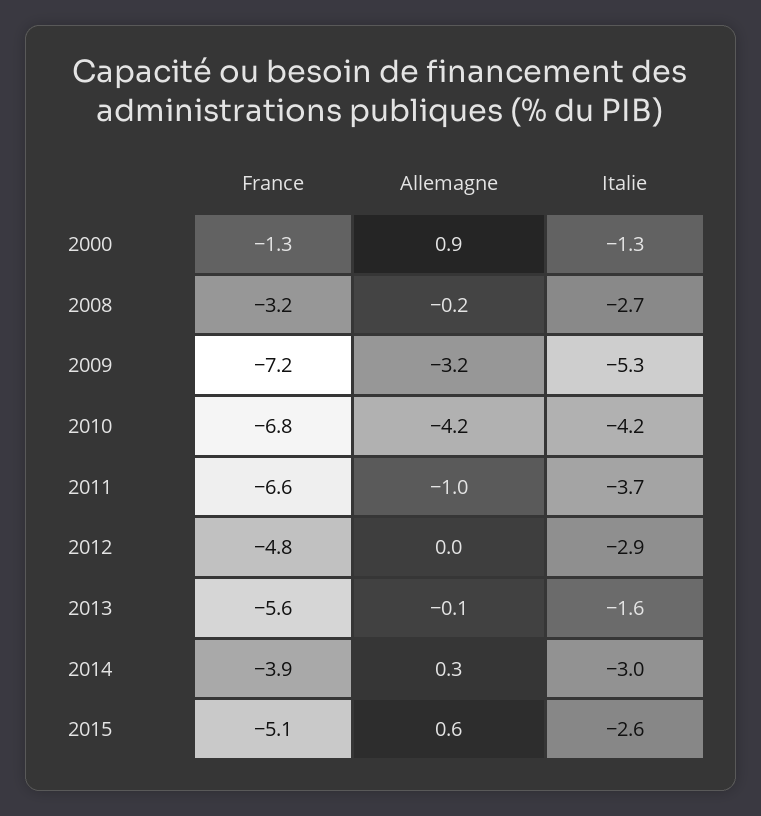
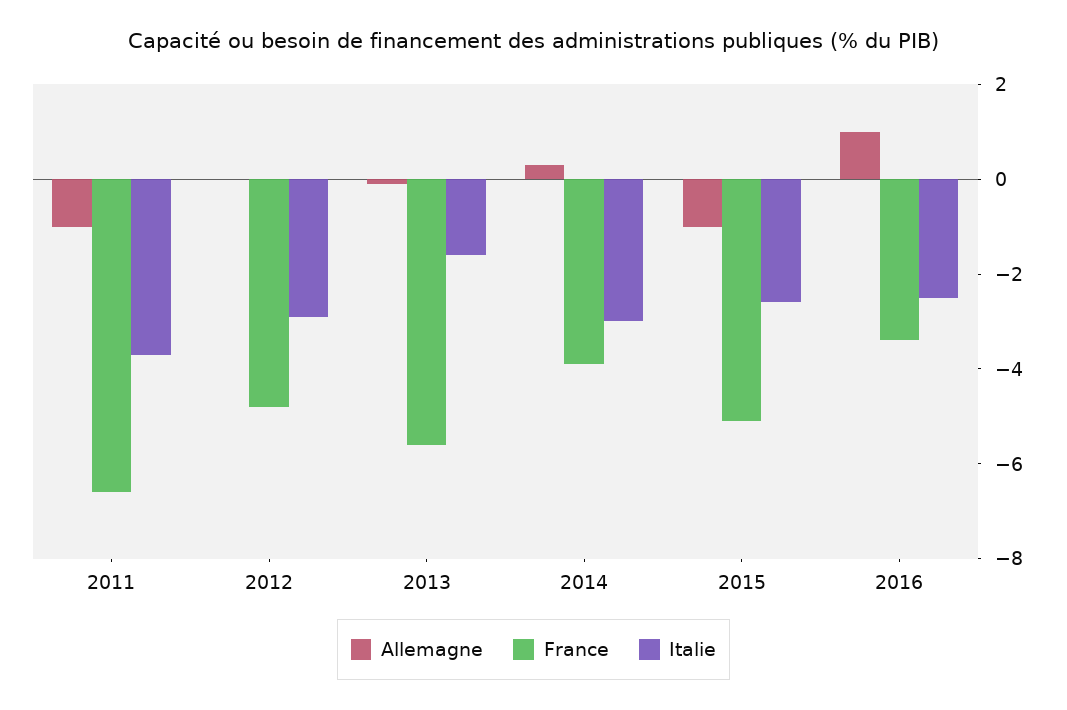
France, 2000: -1.3 -> none
Allemagne, 2000: 0.9 -> none
Italie, 2000: -1.3 -> none
France, 2008: -3.2 -> none
Allemagne, 2008: -0.2 -> none
Italie, 2008: -2.7 -> none
France, 2009: -7.2 -> none
Allemagne, 2009: -3.2 -> none
Italie, 2009: -5.3 -> none
France, 2010: -6.8 -> none
Allemagne, 2010: -4.2 -> none
Italie, 2010: -4.2 -> none
Allemagne, 2015: 0.6 -> -1
Allemagne, 2016: none -> 1
France, 2016: none -> -3.5
Italie, 2016: none -> -2.5

